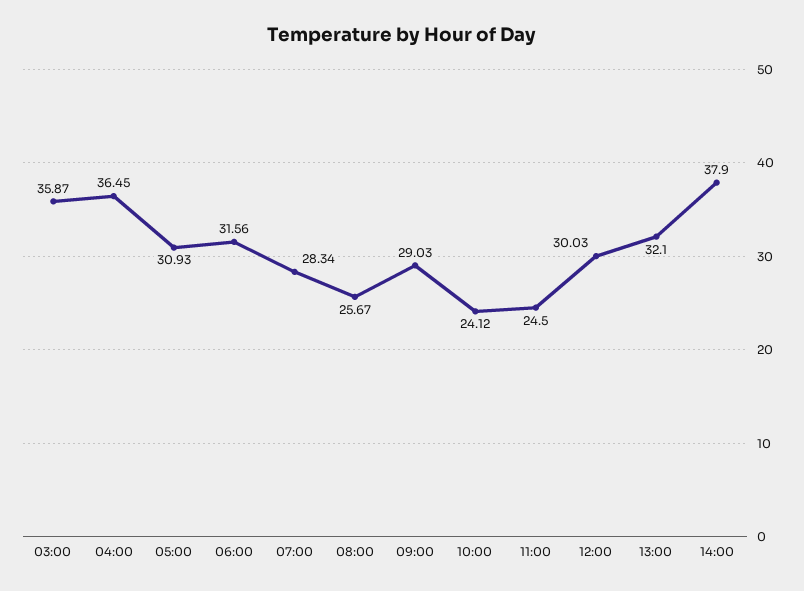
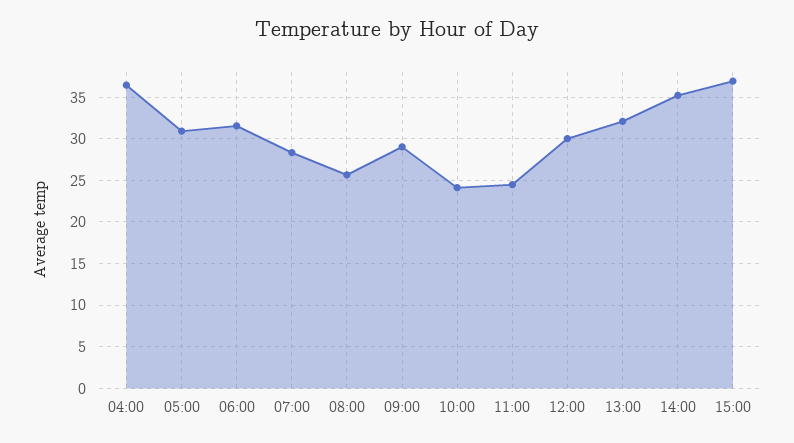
03:00: 35.87 -> none
14:00: 37.9 -> 35
15:00: none -> 37

